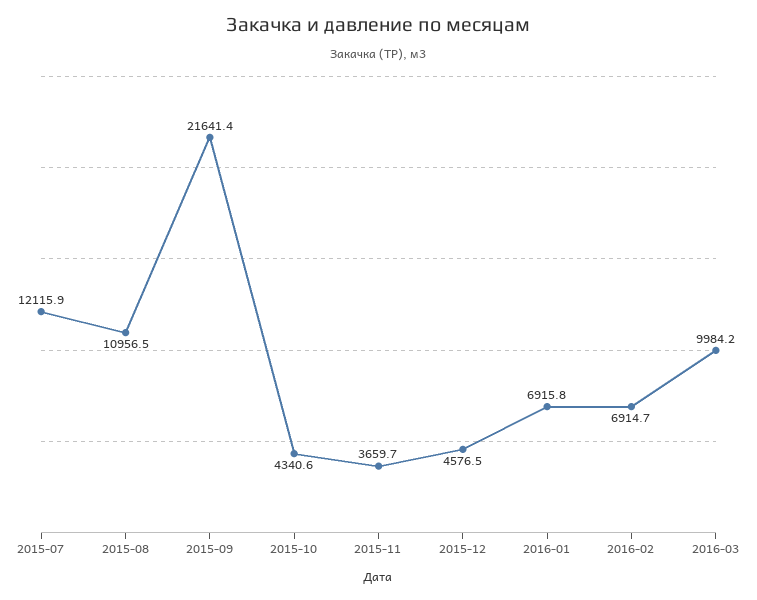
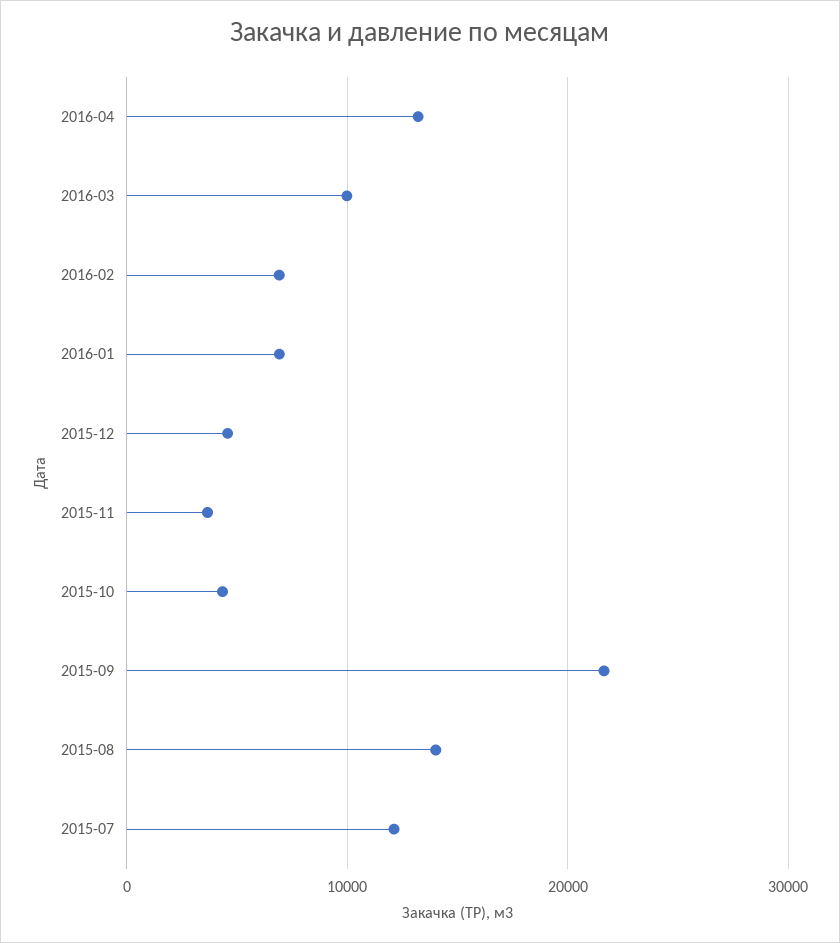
2015-08: 10956.5 -> 14000
2016-04: none -> 13000

